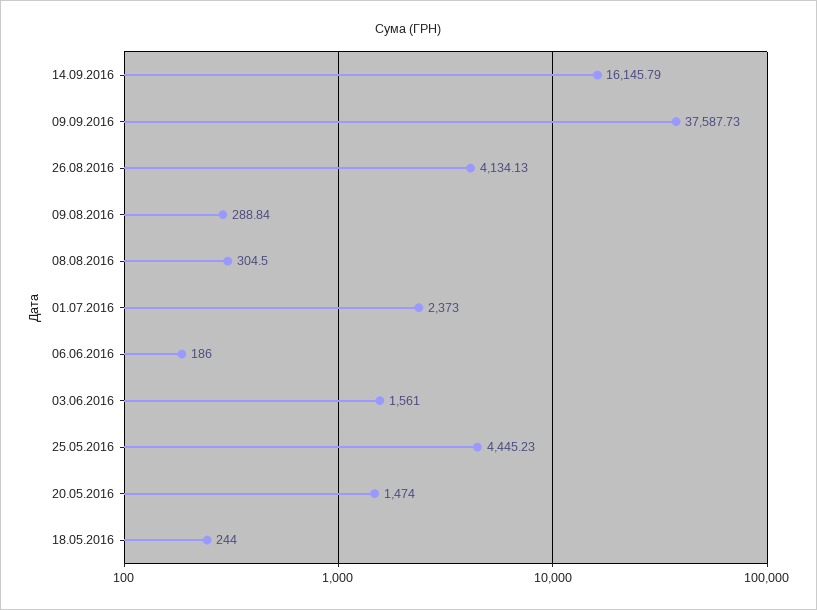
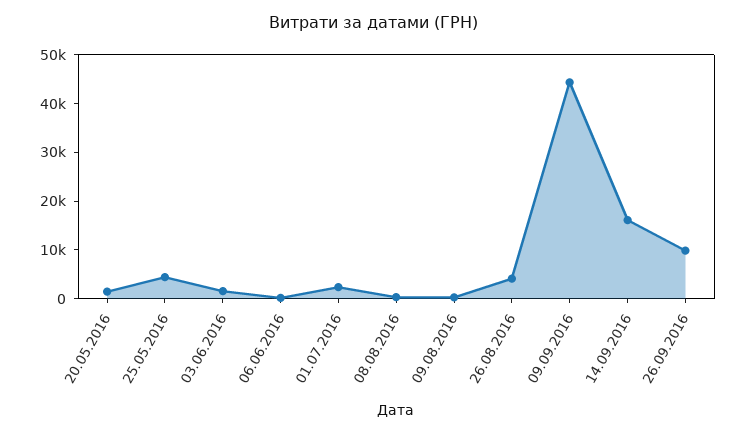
09.09.2016: 37587.73 -> 44000
18.05.2016: 244 -> none
26.09.2016: none -> 10000

